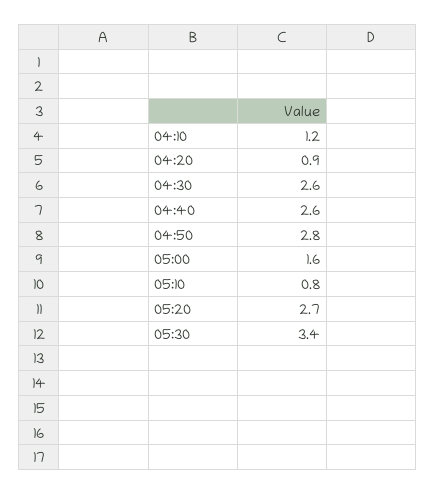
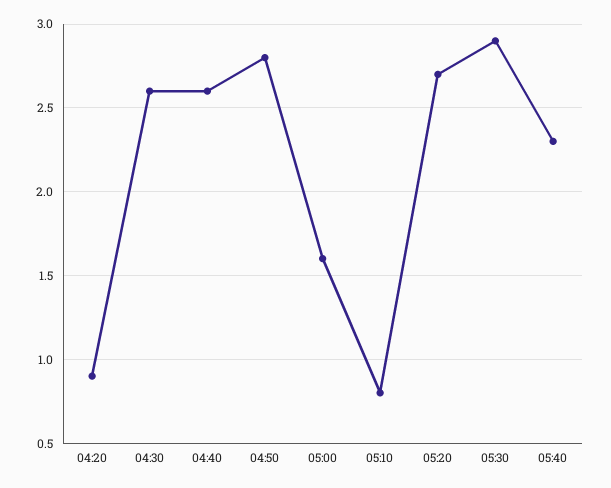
04:10: 1.2 -> none
05:30: 3.4 -> 2.9
05:40: none -> 2.3

